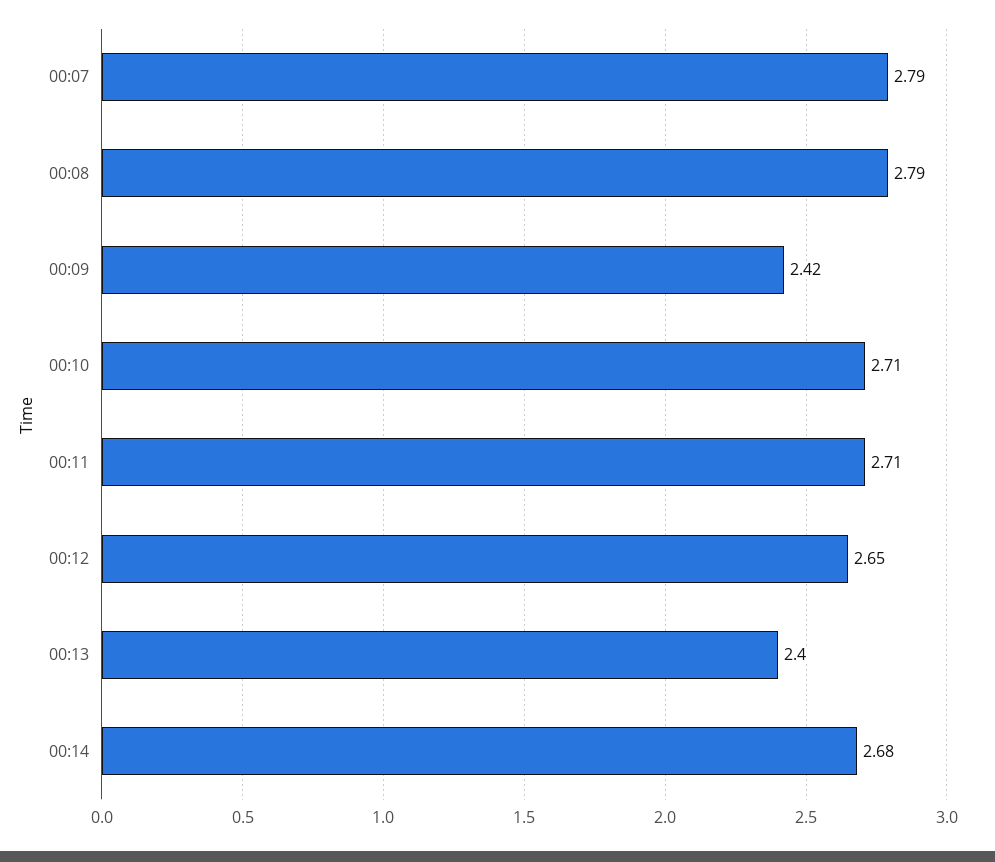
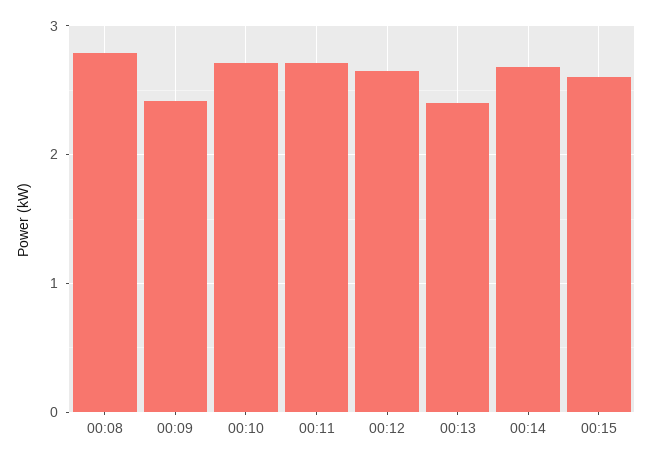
00:07: 2.79 -> none
00:15: none -> 2.6

